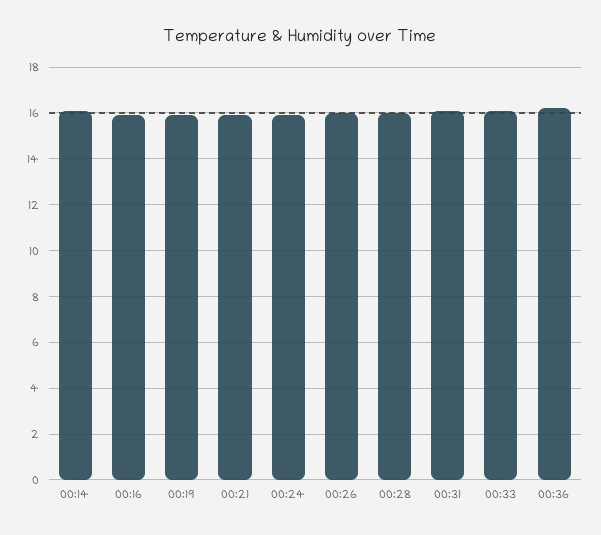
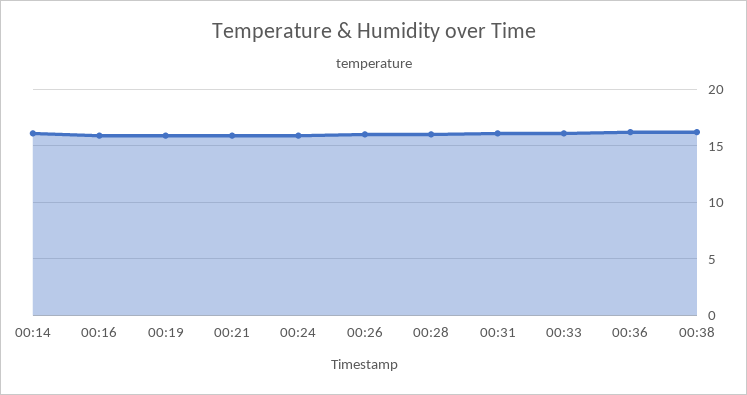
00:38: none -> 16

